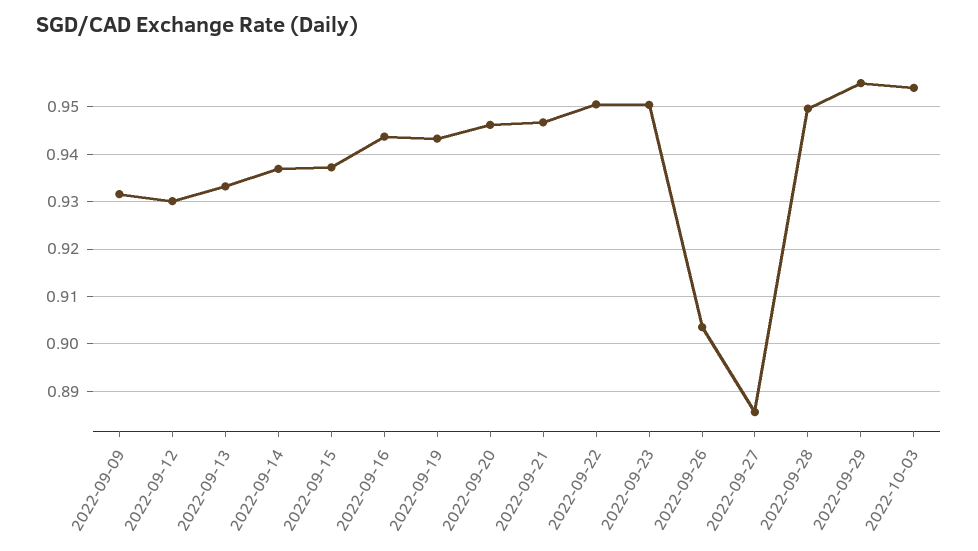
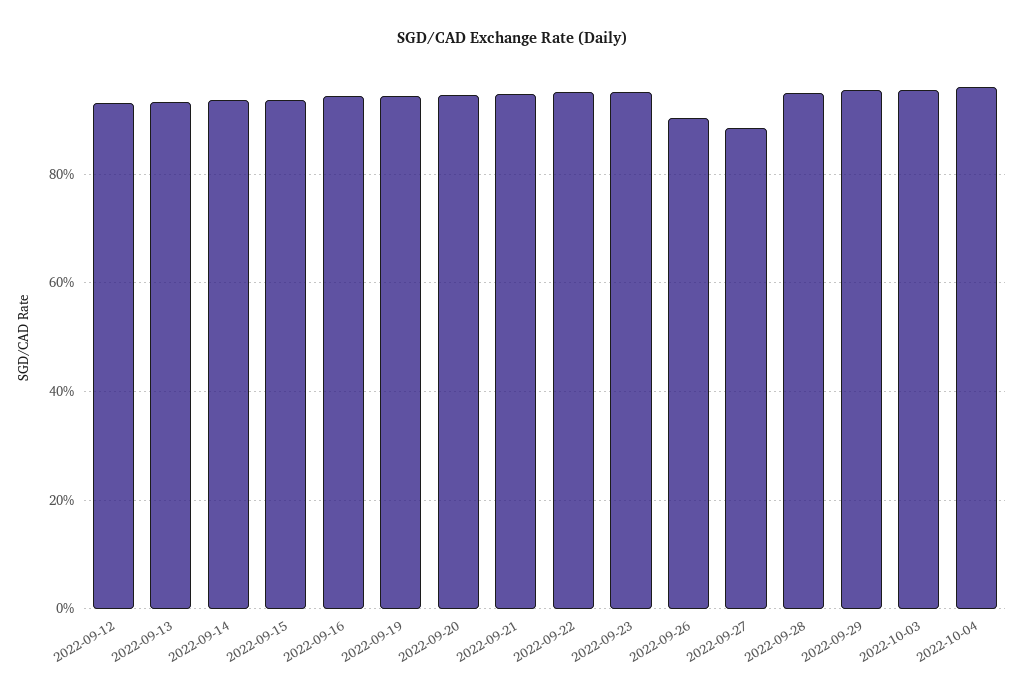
2022-09-09: 0.932 -> none
2022-10-04: none -> 0.96

